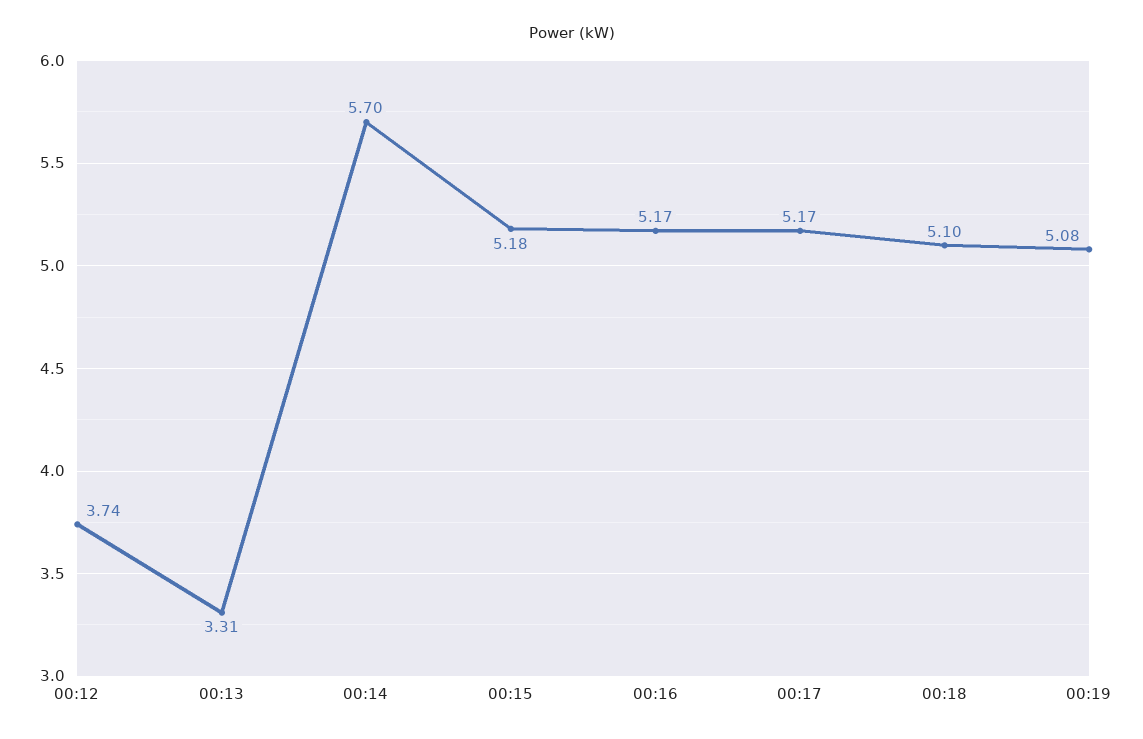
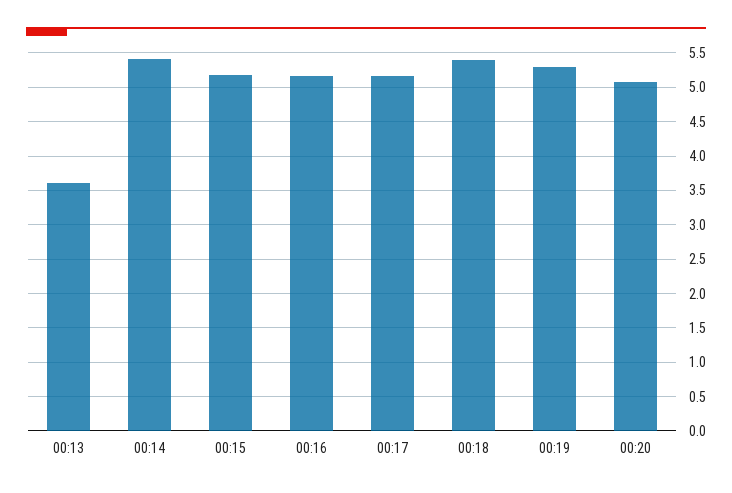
00:12: 3.74 -> none
00:13: 3.31 -> 3.6
00:14: 5.7 -> 5.4
00:18: 5.1 -> 5.4
00:19: 5.08 -> 5.3
00:20: none -> 5.1

